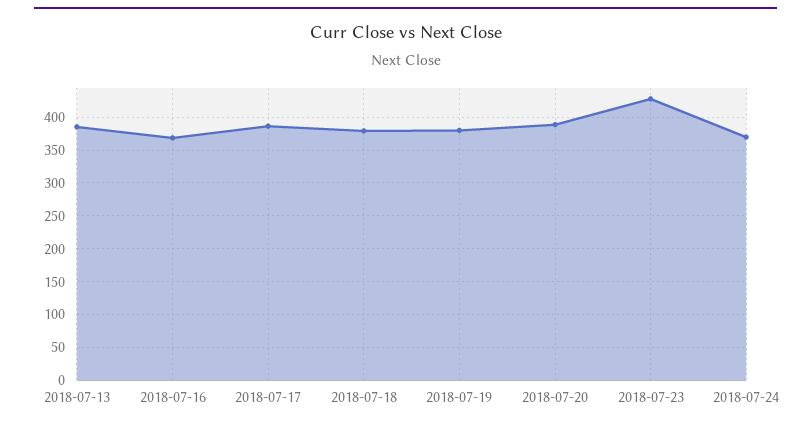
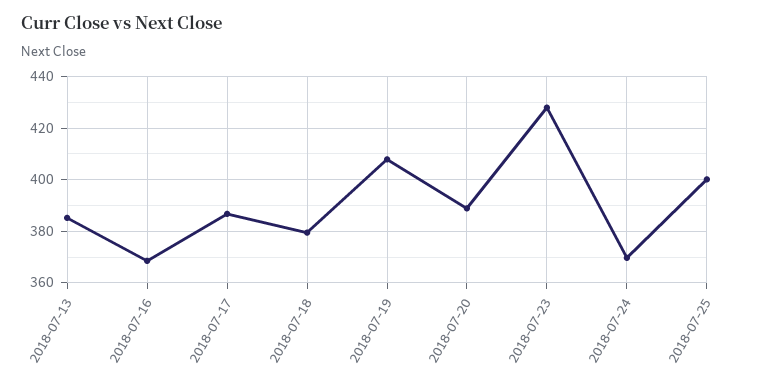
2018-07-19: 380 -> 407.5
2018-07-25: none -> 400

